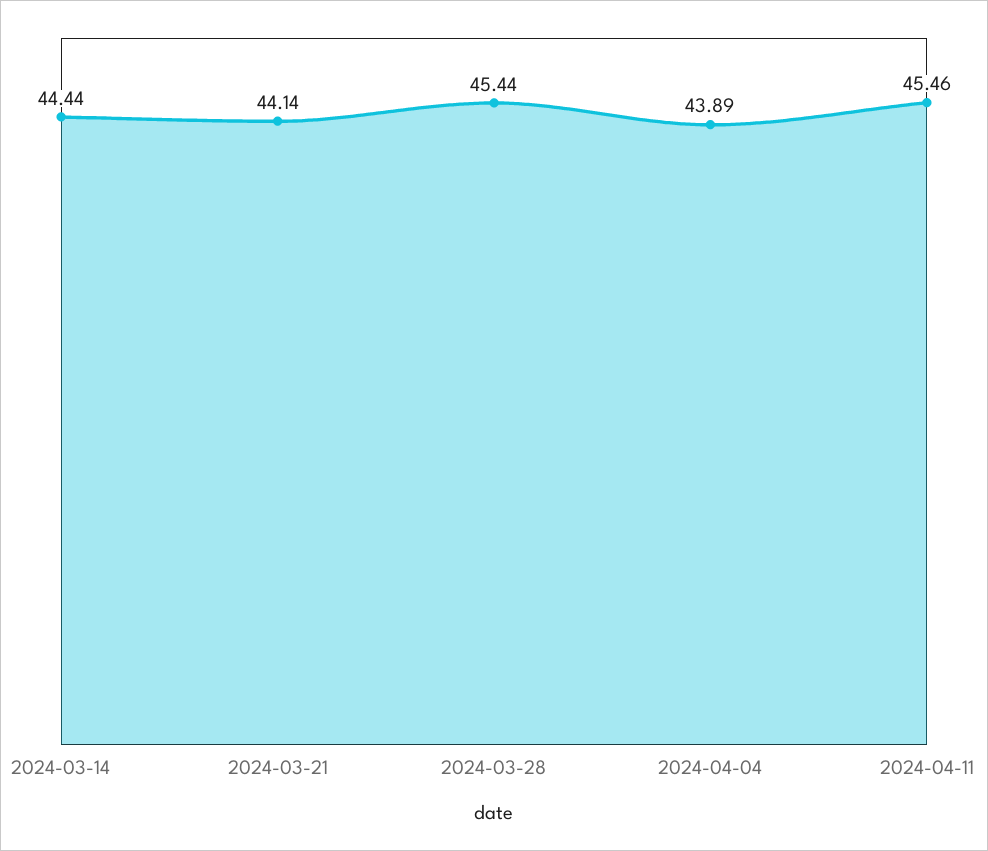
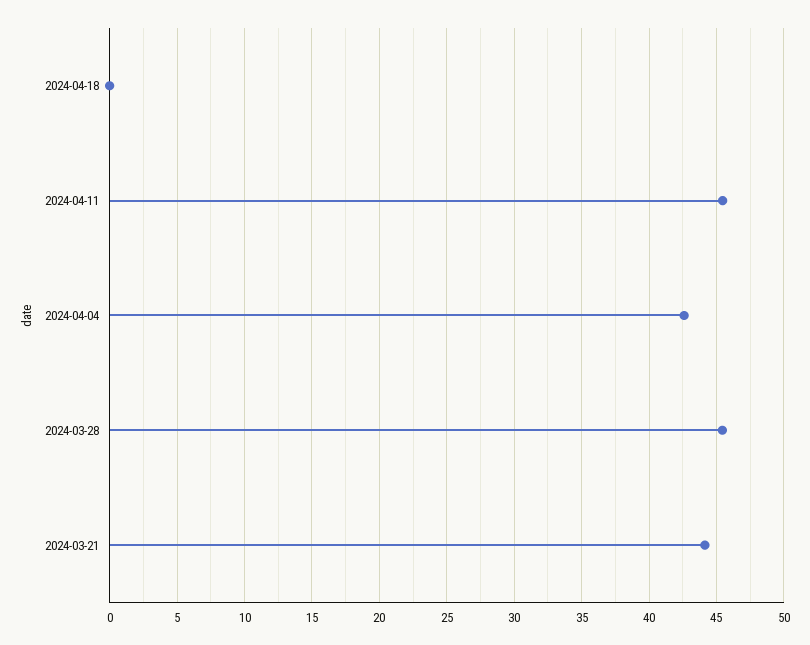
2024-03-14: 44.44 -> none
2024-04-04: 43.89 -> 42.5
2024-04-18: none -> 0

